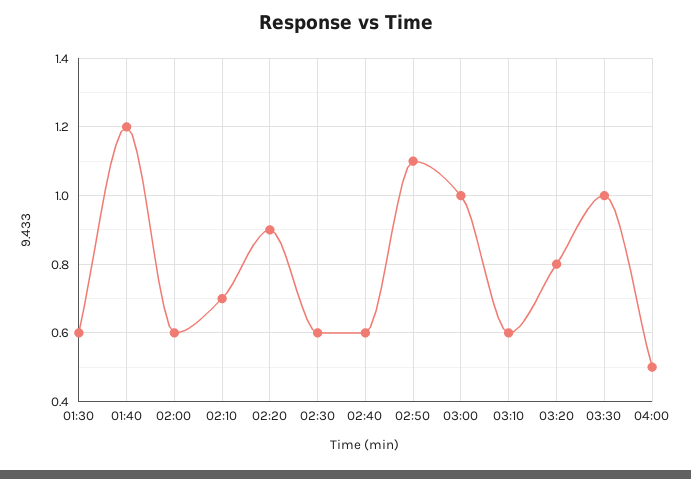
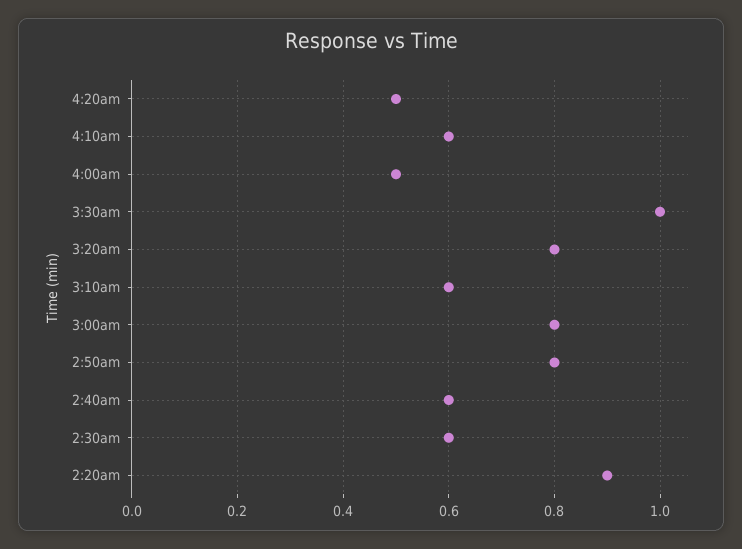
01:30: 0.6 -> none
01:40: 1.2 -> none
02:00: 0.6 -> none
02:10: 0.7 -> none
02:50: 1.1 -> 0.8
03:00: 1 -> 0.8
4:20am: none -> 0.5
4:10am: none -> 0.6

